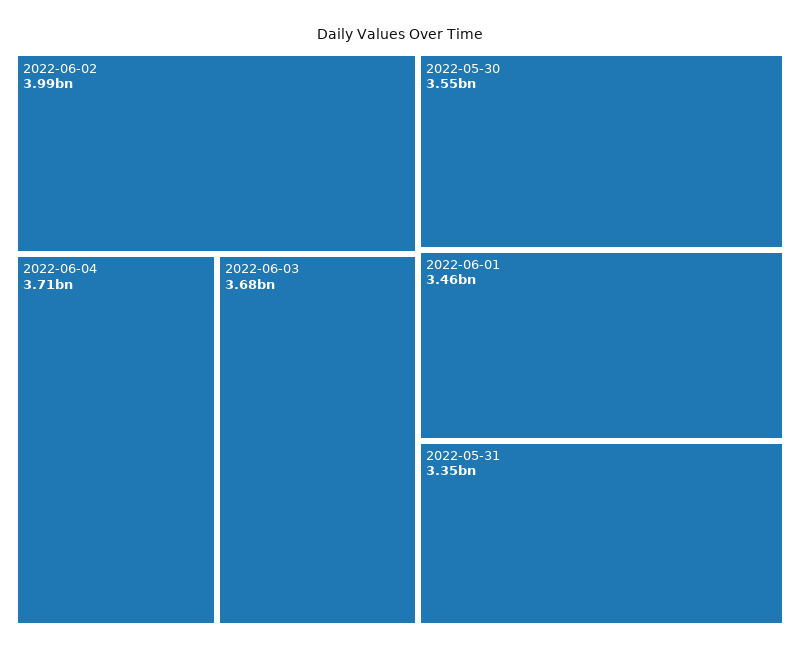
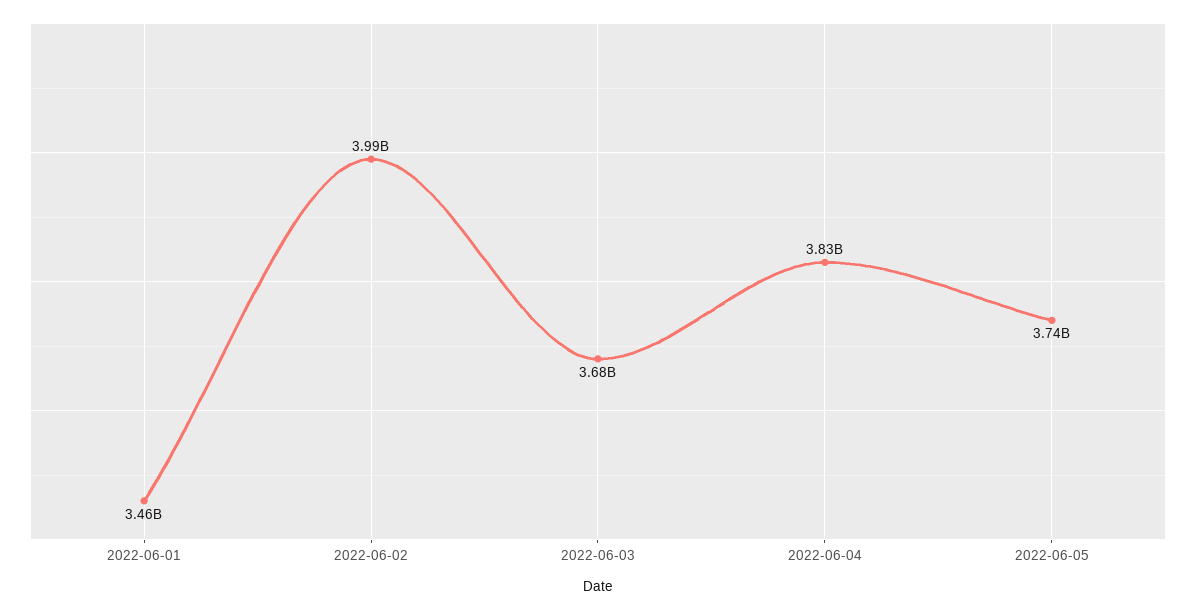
2022-06-04: 3710000000 -> 3830000000
2022-05-30: 3550000000 -> none
2022-05-31: 3350000000 -> none
2022-06-05: none -> 3740000000

